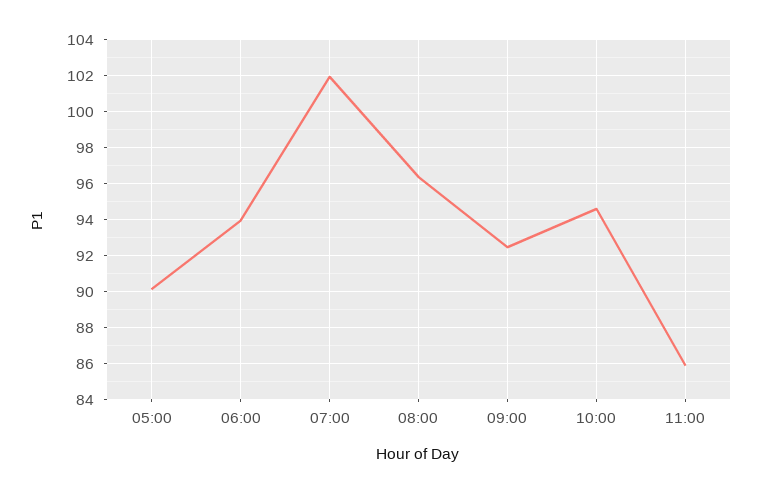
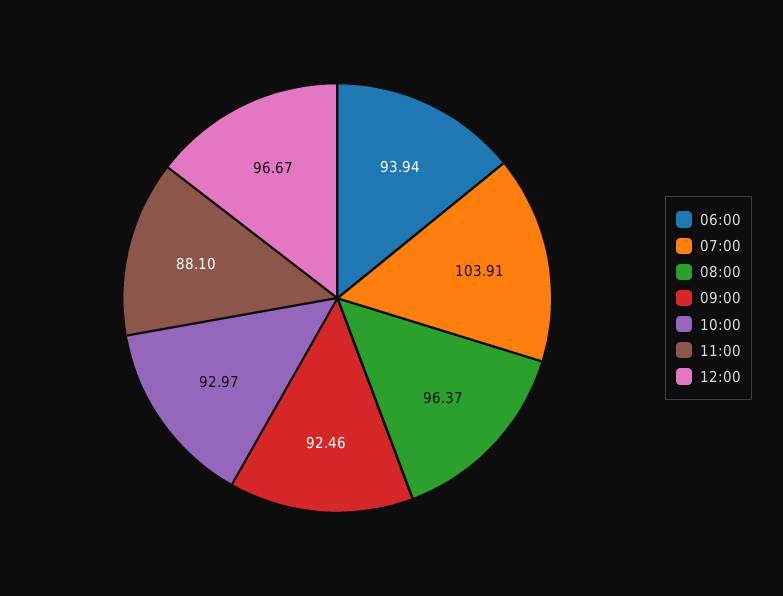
05:00: 90 -> none
07:00: 102 -> 103.91
10:00: 94.5 -> 92.97
11:00: 86 -> 88.1
12:00: none -> 96.67

